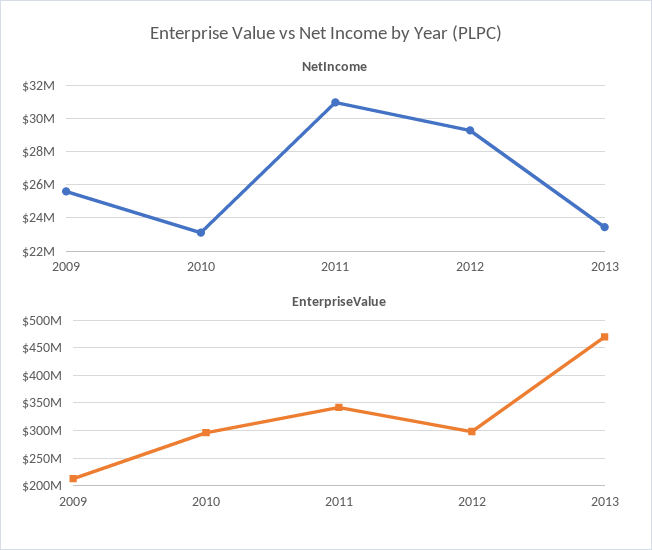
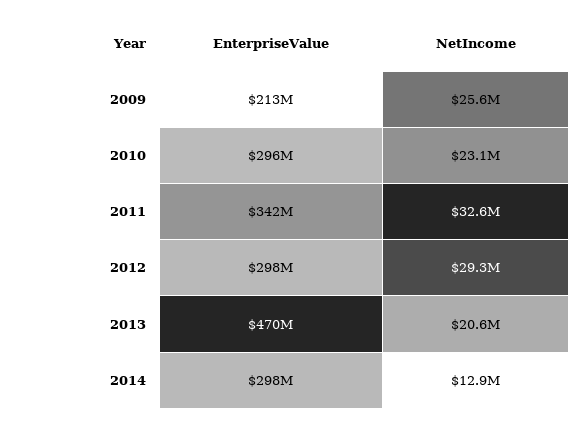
NetIncome, 2011: 31000000 -> 32600000
NetIncome, 2013: 23500000 -> 20600000
EnterpriseValue, 2014: none -> 298000000
NetIncome, 2014: none -> 12900000

